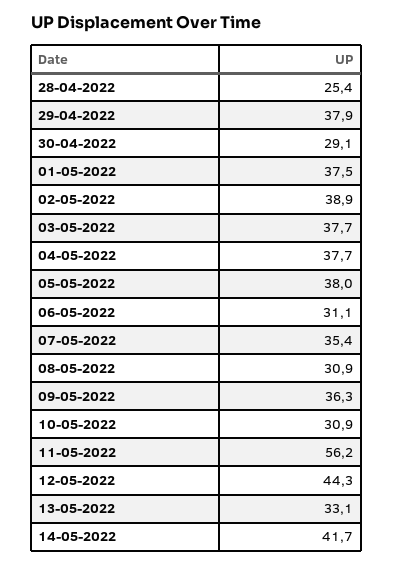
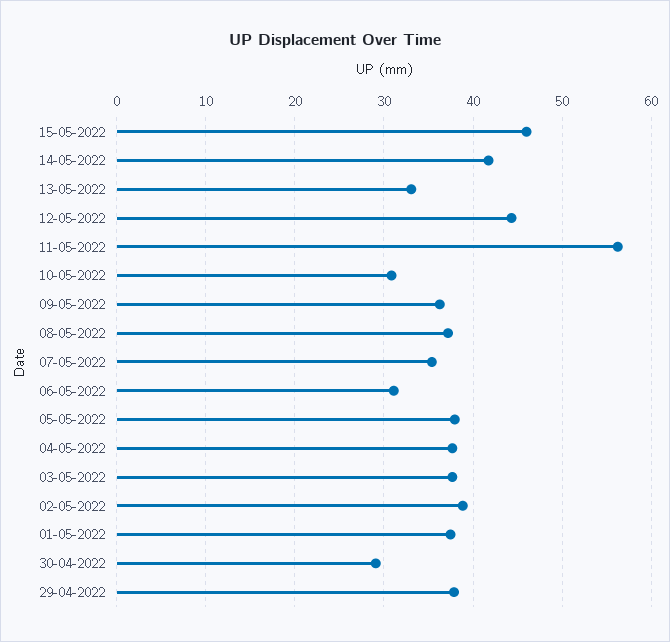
28-04-2022: 25.4 -> none
08-05-2022: 30.9 -> 37
15-05-2022: none -> 46

